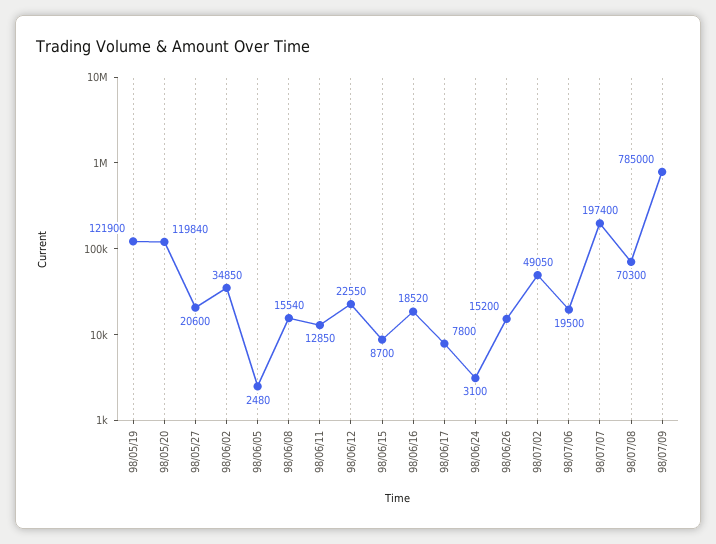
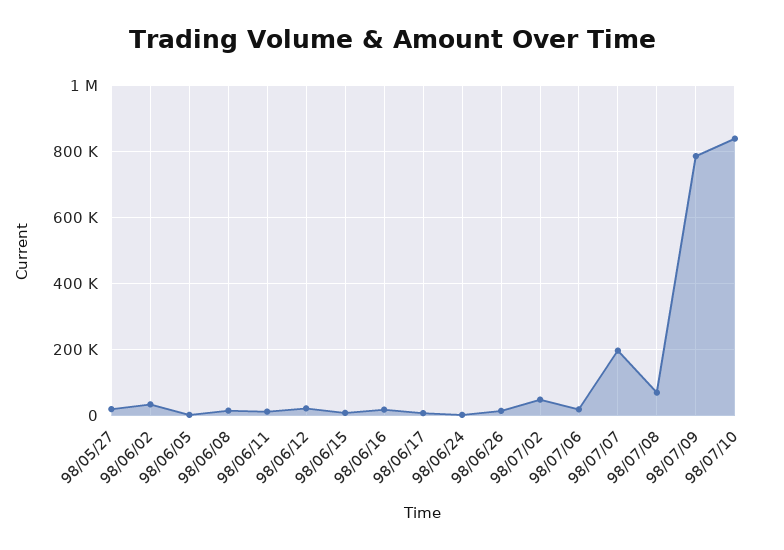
98/05/19: 121900 -> none
98/05/20: 119840 -> none
98/07/10: none -> 840000

